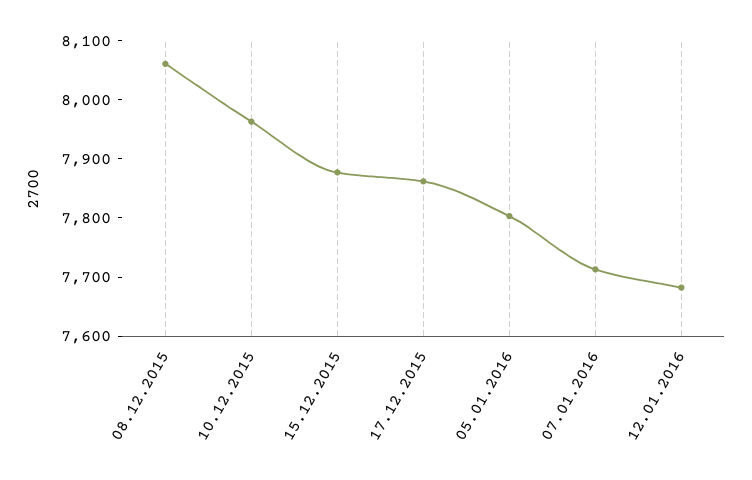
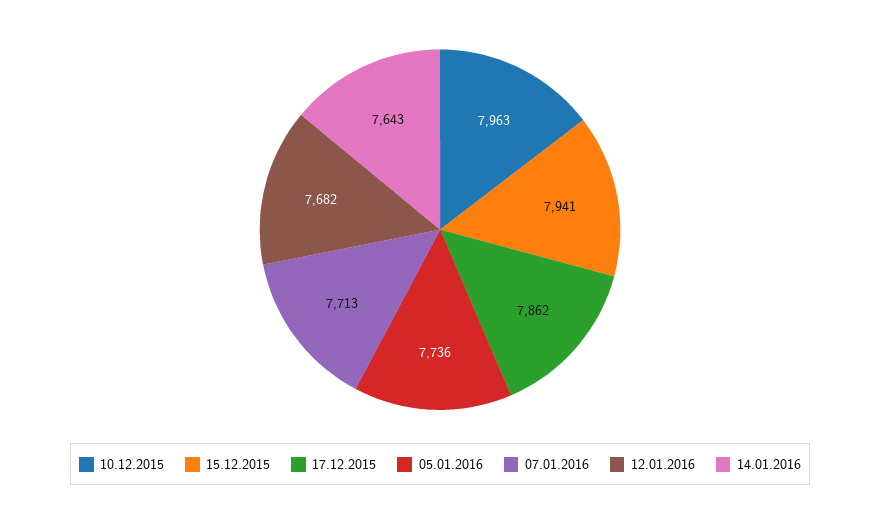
08.12.2015: 8060 -> none
15.12.2015: 7880 -> 7941
05.01.2016: 7800 -> 7736
14.01.2016: none -> 7643

